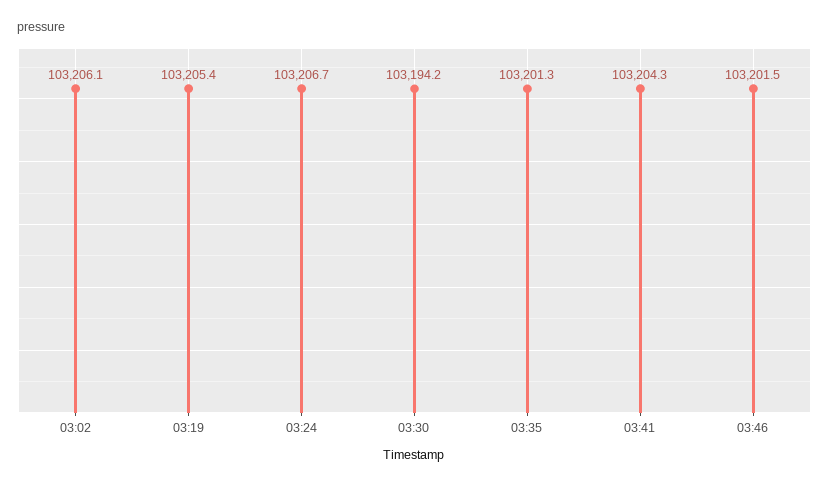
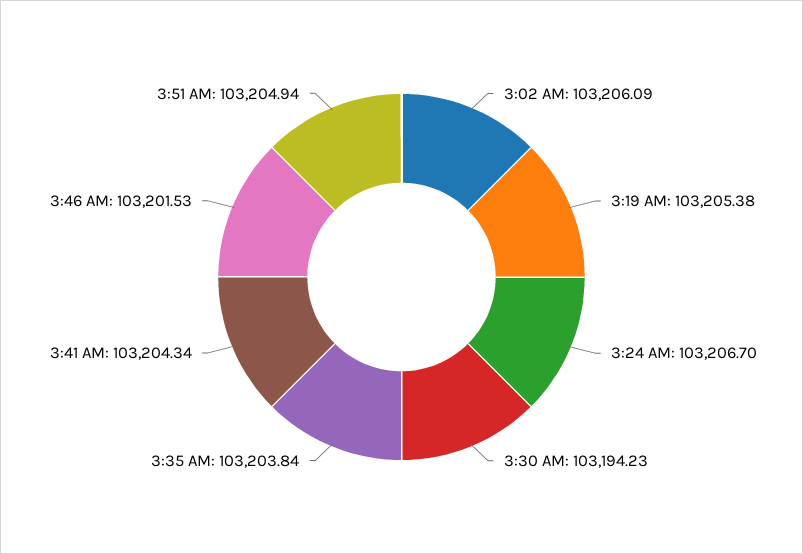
03:35: 103201.3 -> 103203.84
3:51 AM: none -> 103204.94

